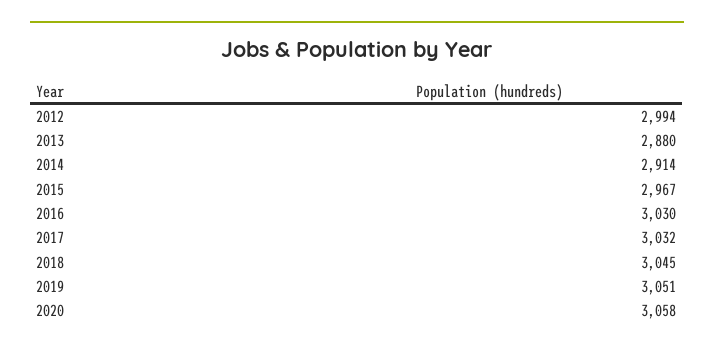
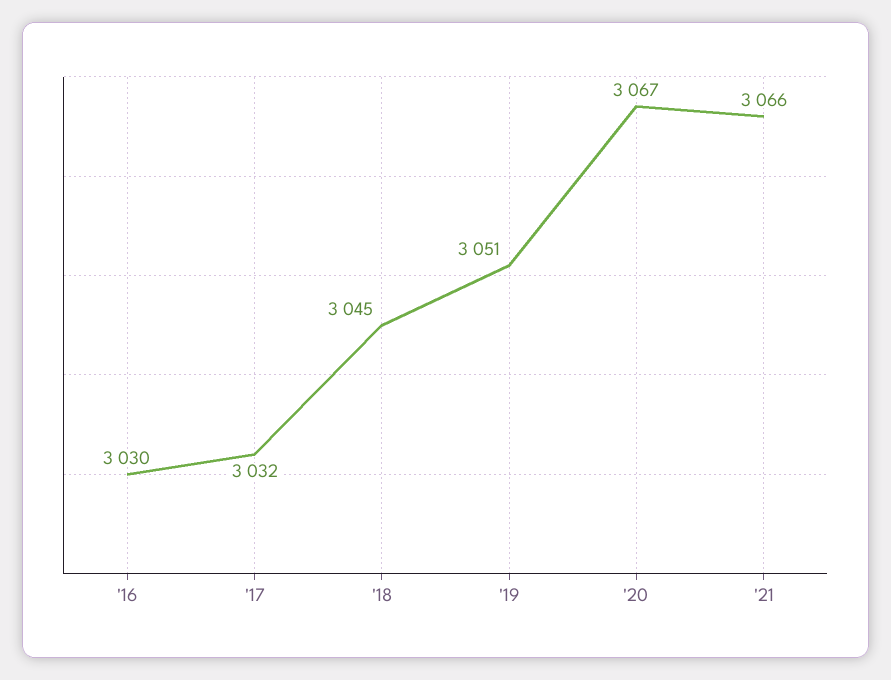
2012: 2994 -> none
2013: 2880 -> none
2014: 2914 -> none
2015: 2967 -> none
2020: 3058 -> 3067
'21: none -> 3066

